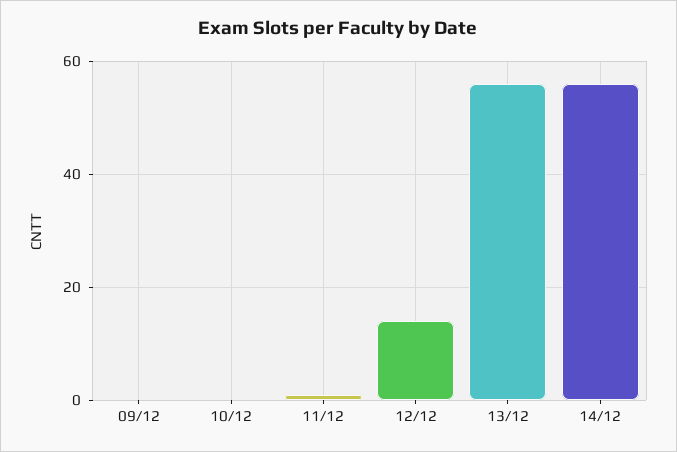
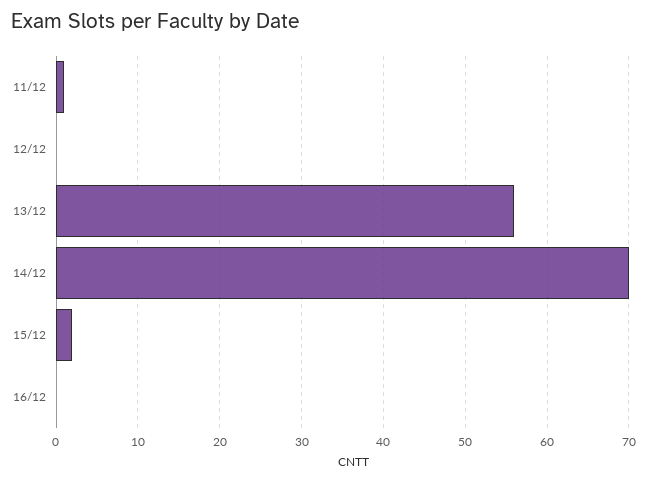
09/12: 0 -> none
10/12: 0 -> none
12/12: 15 -> 0
14/12: 55 -> 70
15/12: none -> 2
16/12: none -> 0

